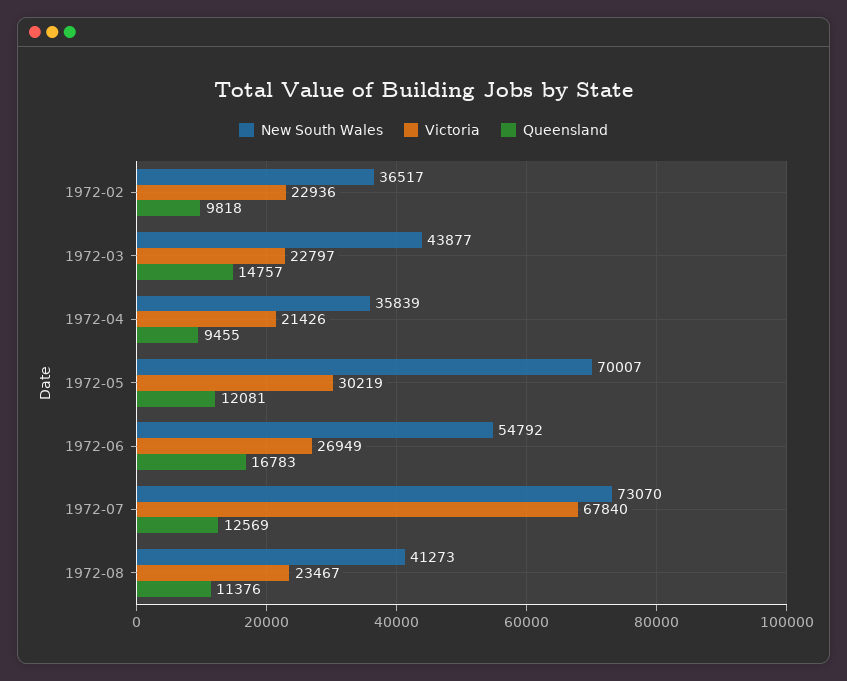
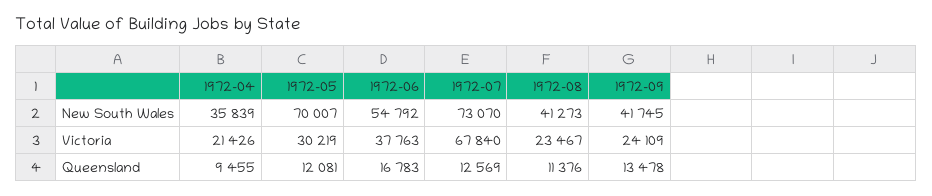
New South Wales, 1972-02: 36517 -> none
Victoria, 1972-02: 22936 -> none
Queensland, 1972-02: 9818 -> none
New South Wales, 1972-03: 43877 -> none
Victoria, 1972-03: 22797 -> none
Queensland, 1972-03: 14757 -> none
Victoria, 1972-06: 26949 -> 37763
New South Wales, 1972-09: none -> 41745
Victoria, 1972-09: none -> 24109
Queensland, 1972-09: none -> 13478

